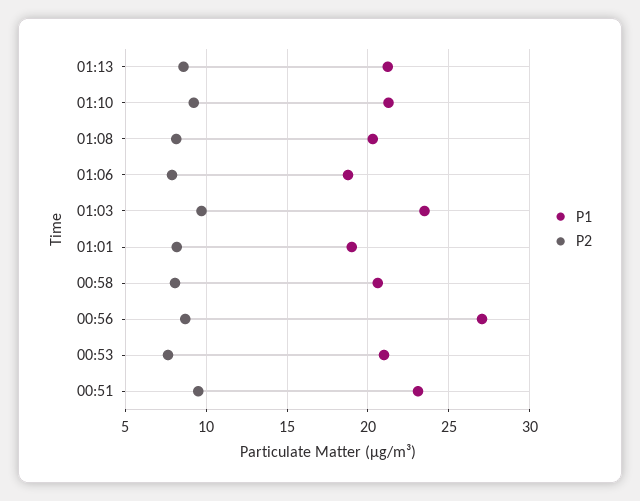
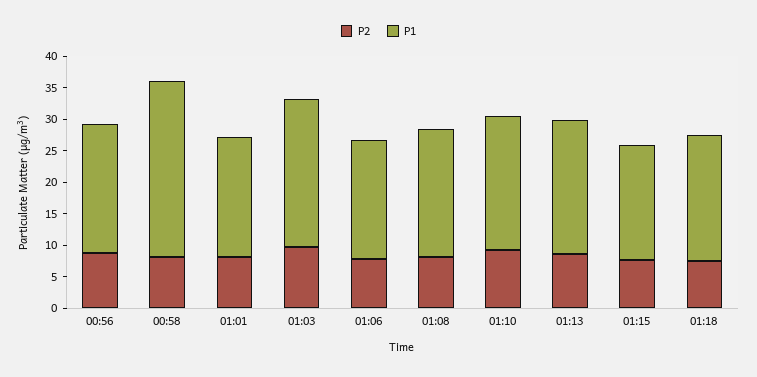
P1, 00:58: 20.5 -> 27.5
P1, 00:56: 27 -> 20
P1, 00:53: 21 -> none
P2, 00:53: 7.5 -> none
P1, 00:51: 23 -> none
P2, 00:51: 9.5 -> none
P2, 01:15: none -> 7.5
P1, 01:15: none -> 17.5
P2, 01:18: none -> 7.5
P1, 01:18: none -> 20

